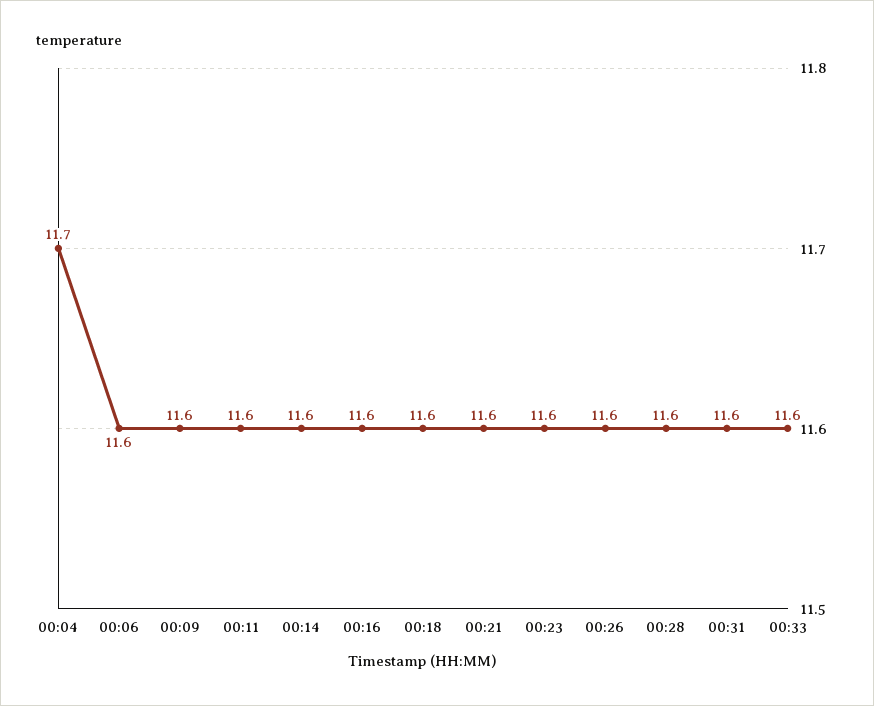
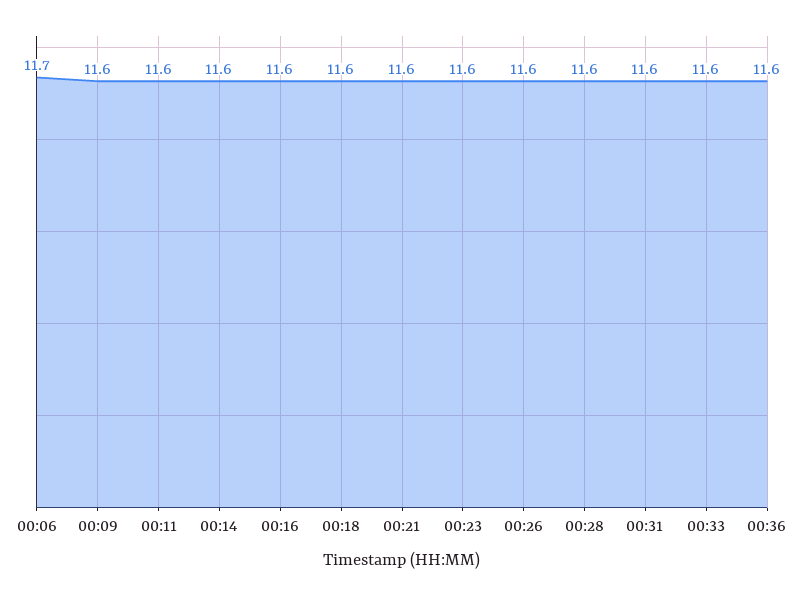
00:04: 11.7 -> none
00:06: 11.6 -> 11.7
00:36: none -> 11.6

